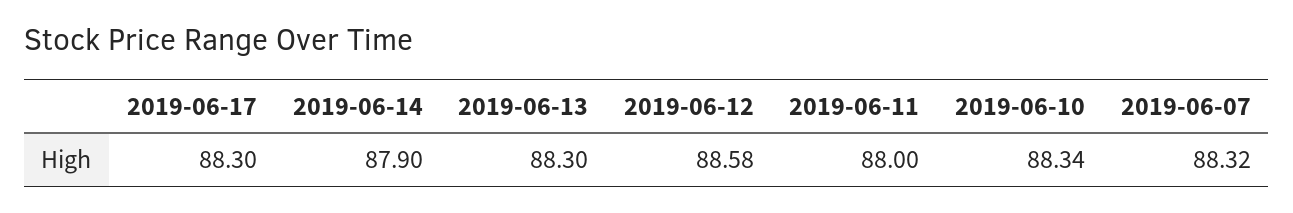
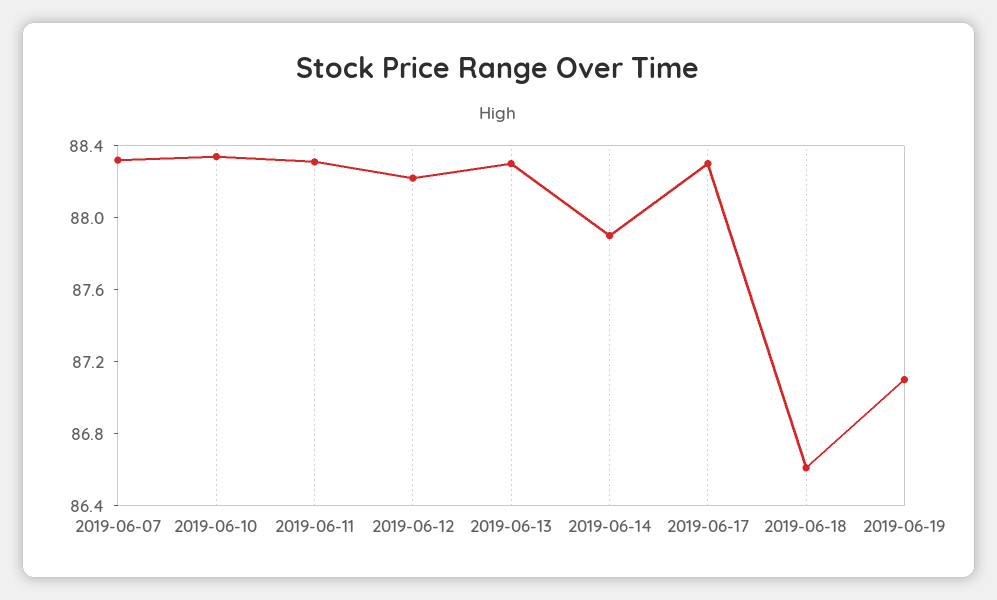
2019-06-12: 88.58 -> 88.2
2019-06-11: 88 -> 88.3
2019-06-18: none -> 86.6
2019-06-19: none -> 87.1

